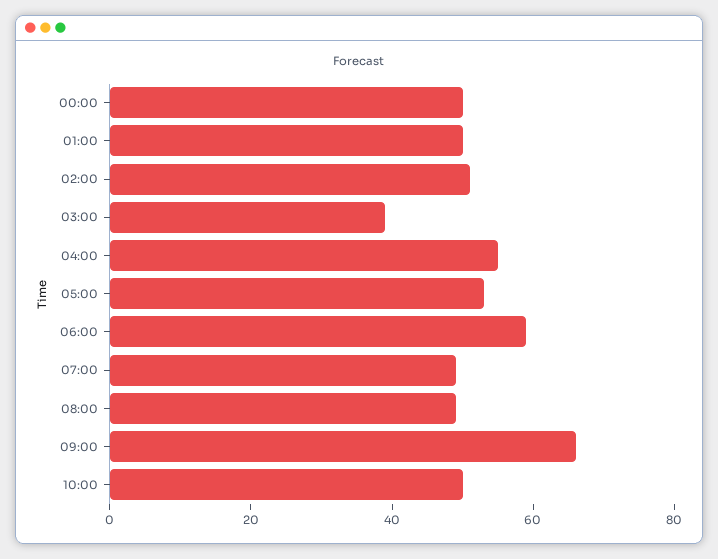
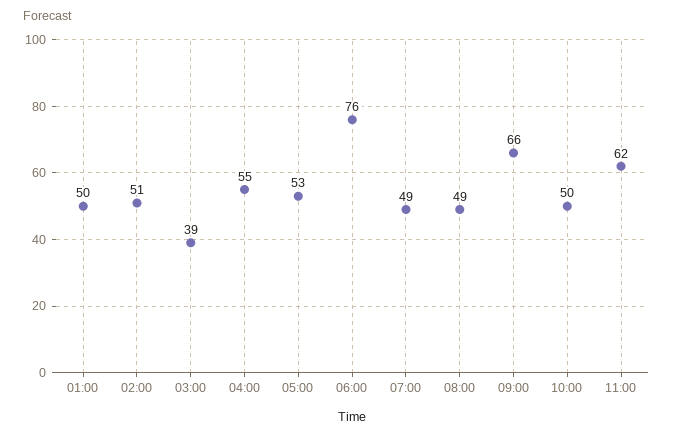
00:00: 50 -> none
06:00: 60 -> 76
11:00: none -> 62

